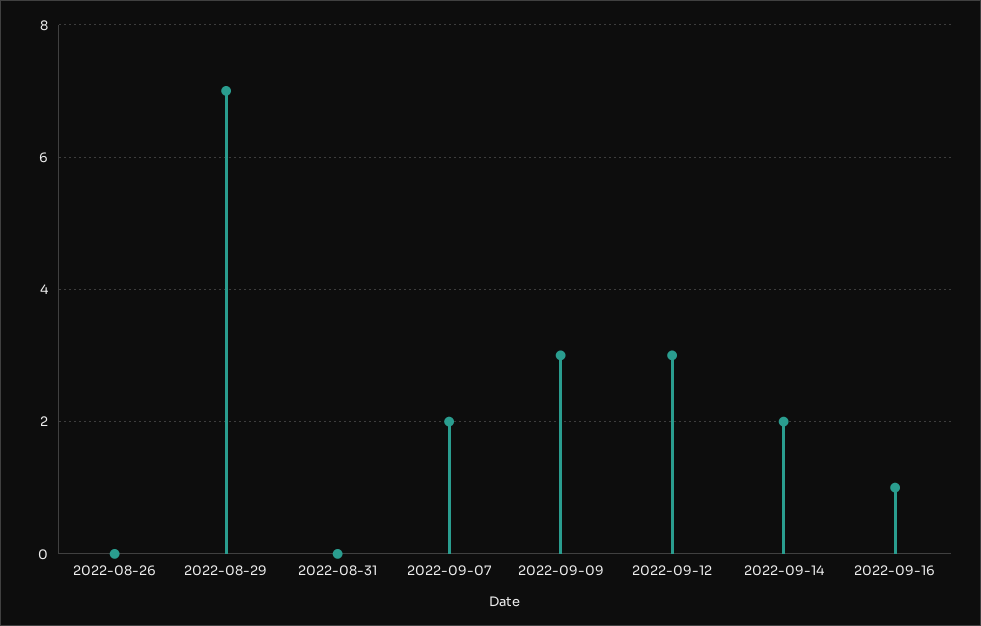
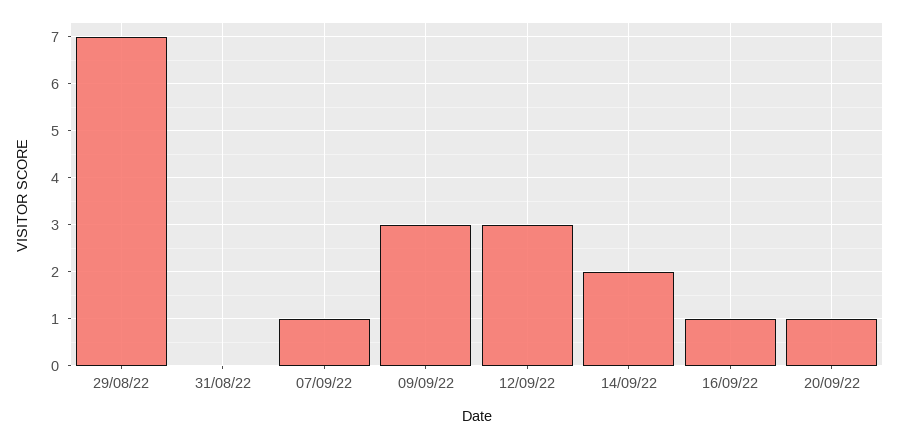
2022-08-26: 0 -> none
2022-09-07: 2 -> 1
20/09/22: none -> 1

